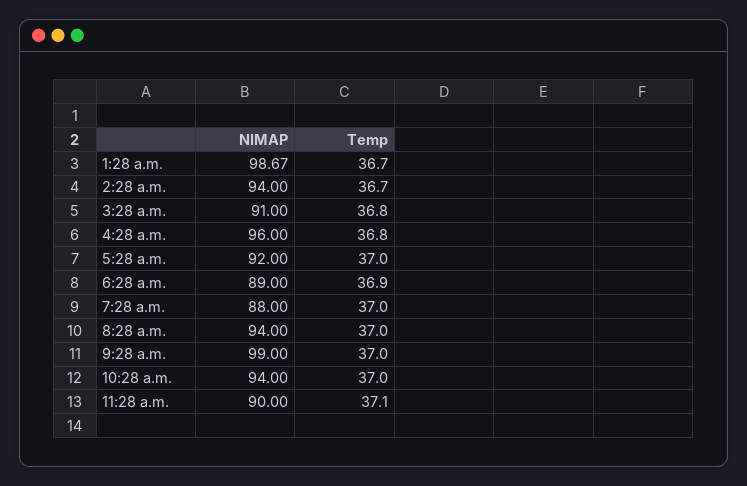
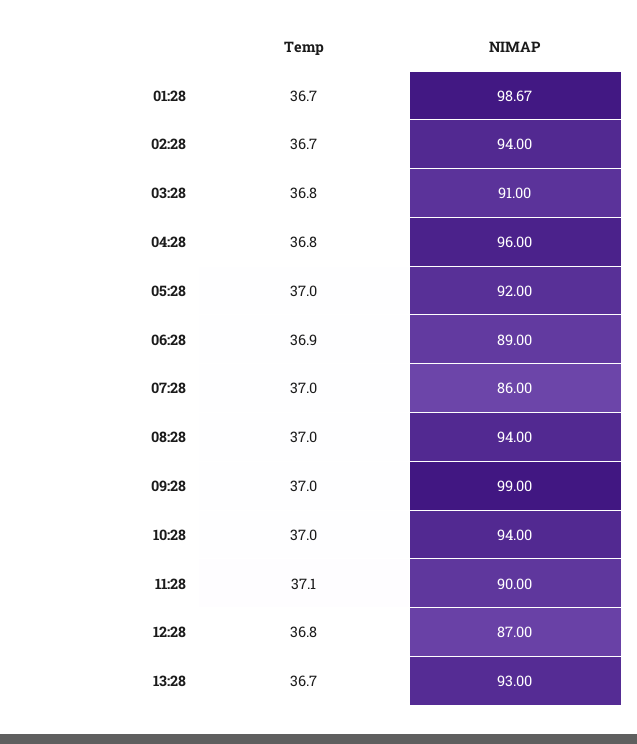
NIMAP, 7:28 a.m.: 88 -> 86
Temp, 12:28: none -> 36.8
NIMAP, 12:28: none -> 87
Temp, 13:28: none -> 36.7
NIMAP, 13:28: none -> 93

